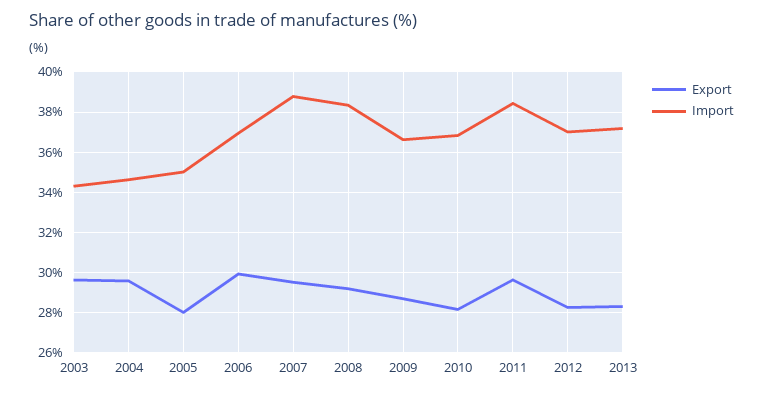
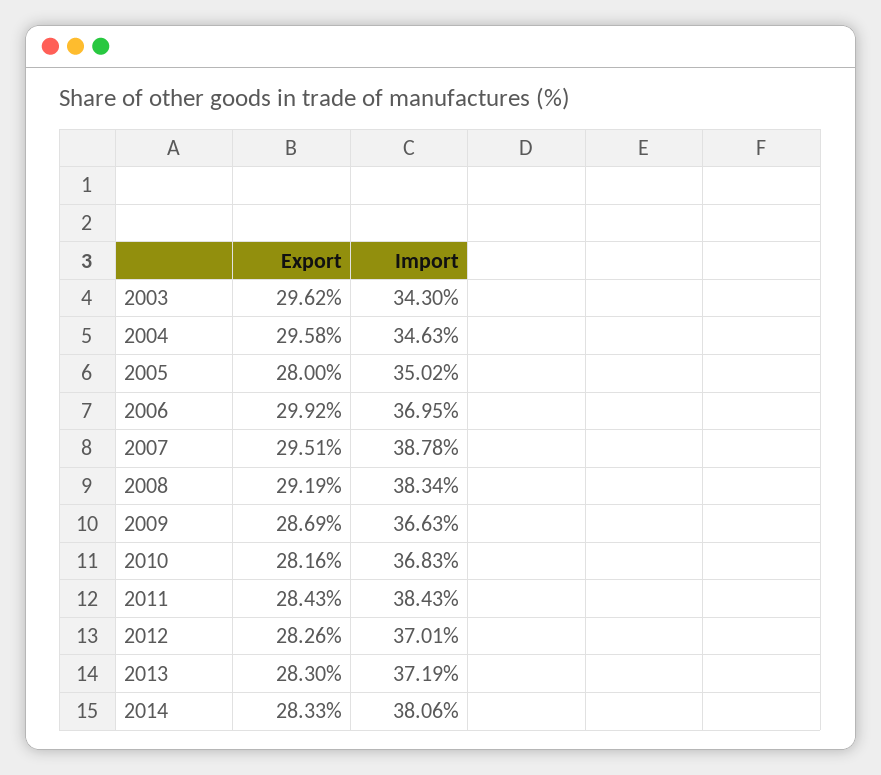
Export, 2011: 29.5 -> 28.43
Export, 2014: none -> 28.33
Import, 2014: none -> 38.06

